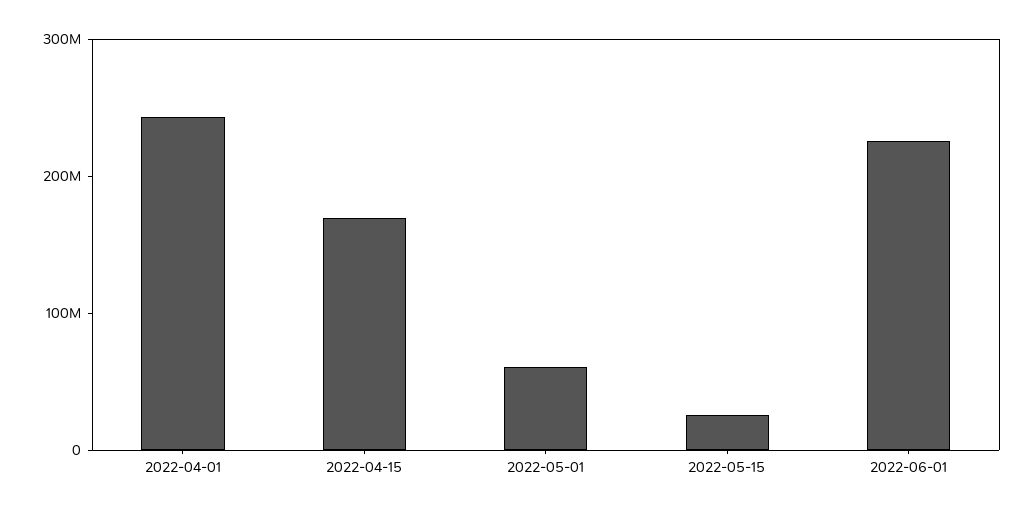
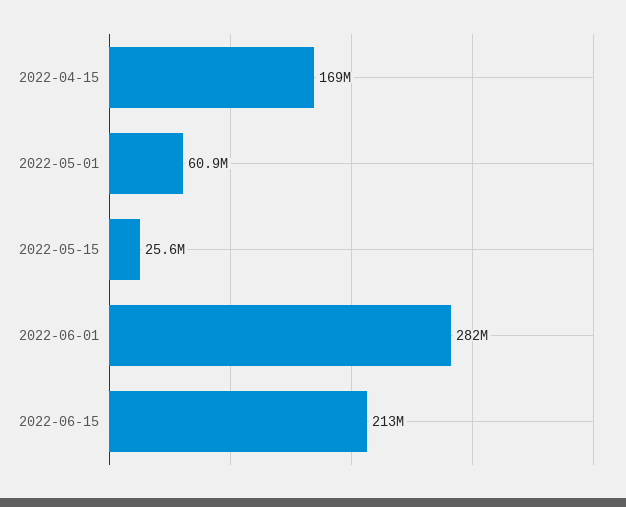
2022-04-01: 240000000 -> none
2022-06-01: 220000000 -> 282000000
2022-06-15: none -> 213000000

